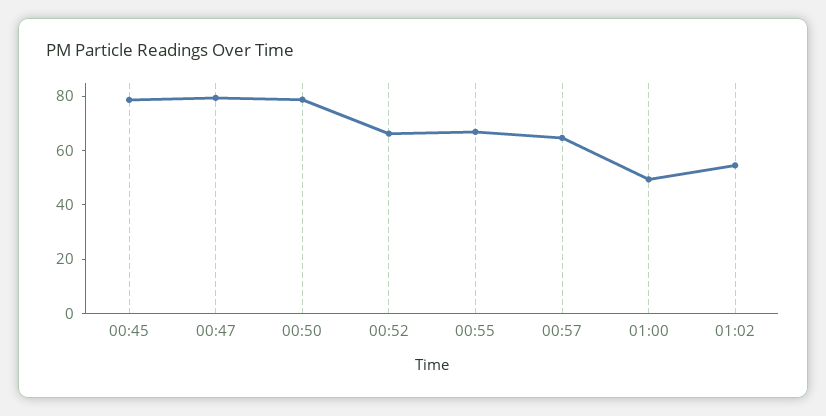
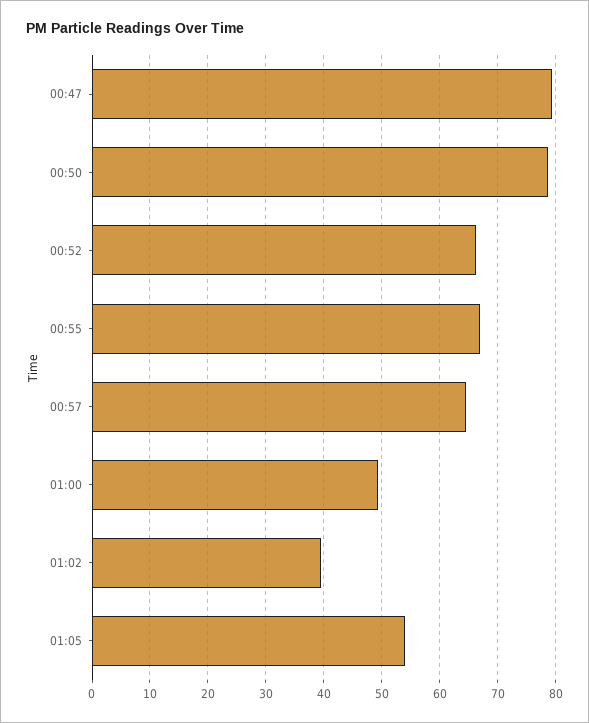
00:45: 80 -> none
01:02: 55 -> 40
01:05: none -> 54

